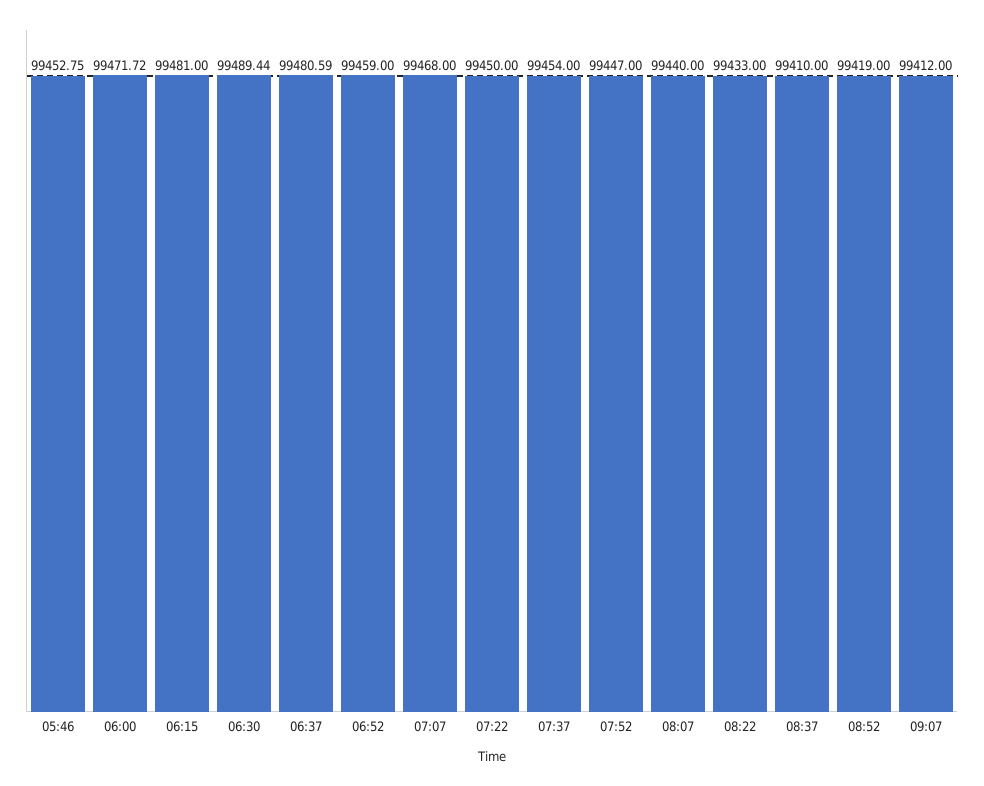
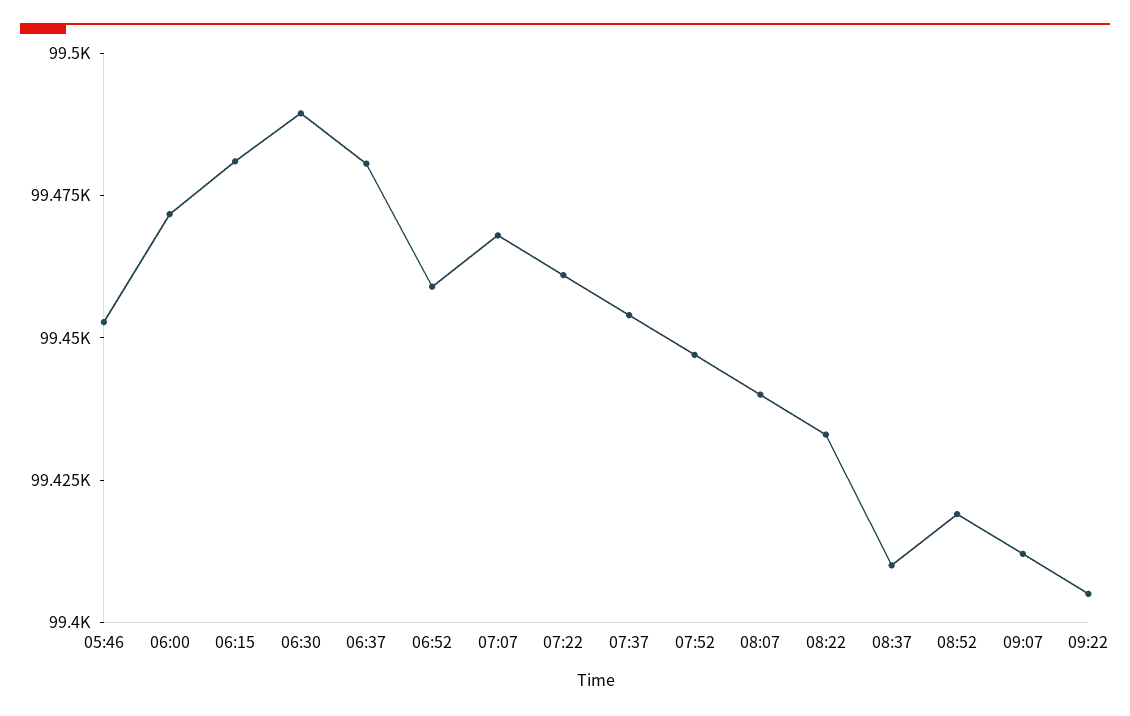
07:22: 99450 -> 99460
09:22: none -> 99405

